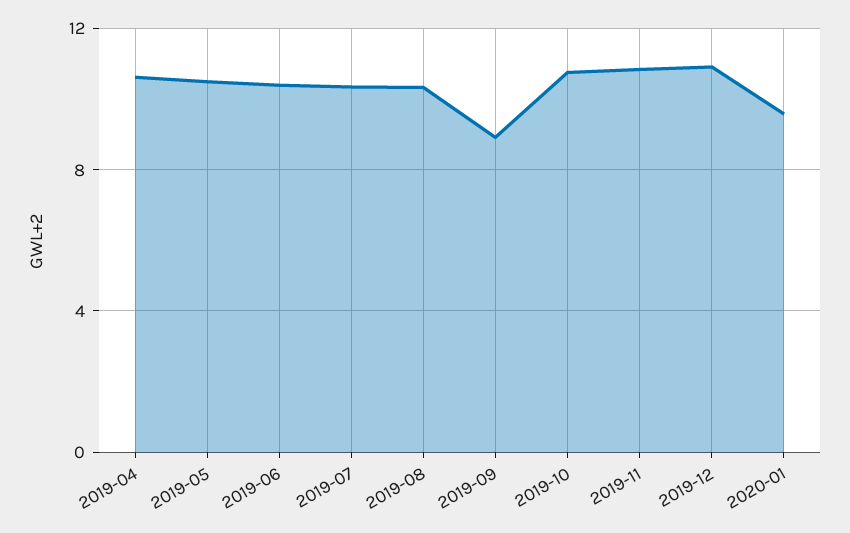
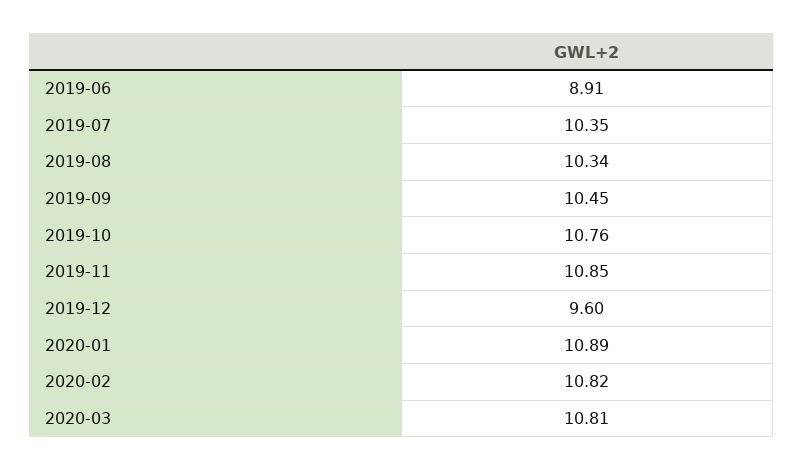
2019-04: 10.5 -> none
2019-05: 10.5 -> none
2019-06: 10.5 -> 8.91
2019-09: 9 -> 10.45
2019-12: 11 -> 9.6
2020-01: 9.5 -> 10.89
2020-02: none -> 10.82
2020-03: none -> 10.81

